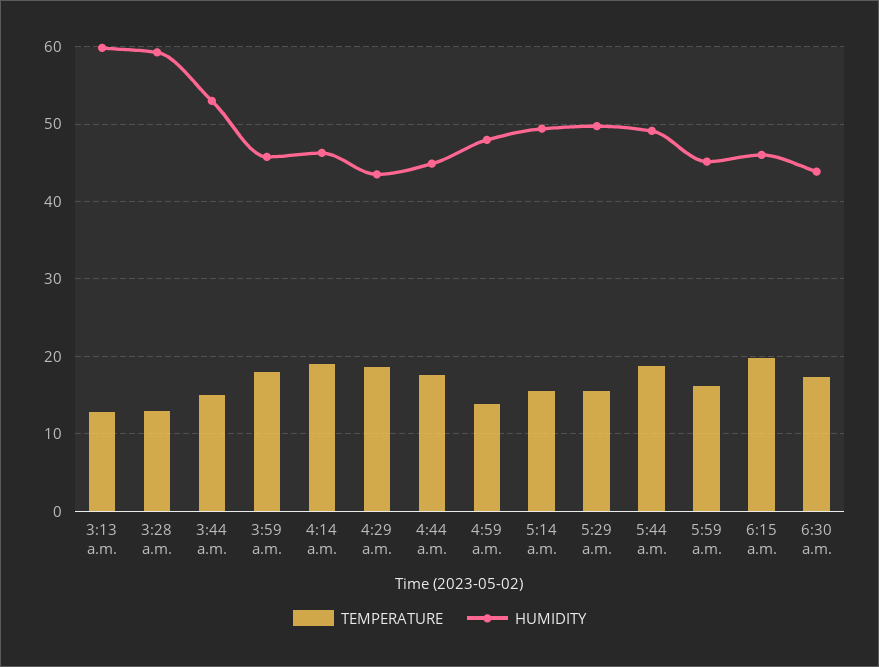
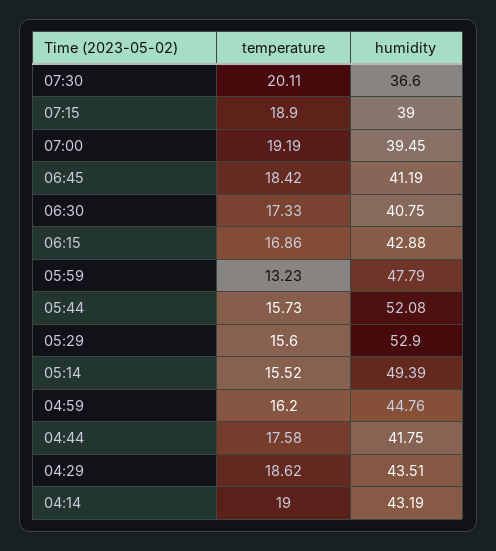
TEMPERATURE, 3:13 a.m.: 13 -> none
HUMIDITY, 3:13 a.m.: 60 -> none
TEMPERATURE, 3:28 a.m.: 13 -> none
HUMIDITY, 3:28 a.m.: 59 -> none
TEMPERATURE, 3:44 a.m.: 15 -> none
HUMIDITY, 3:44 a.m.: 53 -> none
TEMPERATURE, 3:59 a.m.: 18 -> none
HUMIDITY, 3:59 a.m.: 46 -> none
HUMIDITY, 4:14 a.m.: 46 -> 43.19
HUMIDITY, 4:44 a.m.: 45 -> 41.75
TEMPERATURE, 4:59 a.m.: 14 -> 16.2
HUMIDITY, 4:59 a.m.: 48 -> 44.76
HUMIDITY, 5:29 a.m.: 50 -> 52.9
TEMPERATURE, 5:44 a.m.: 19 -> 15.73
HUMIDITY, 5:44 a.m.: 49 -> 52.08
TEMPERATURE, 5:59 a.m.: 16 -> 13.23
HUMIDITY, 5:59 a.m.: 45 -> 47.79
TEMPERATURE, 6:15 a.m.: 20 -> 16.86
HUMIDITY, 6:15 a.m.: 46 -> 42.88
HUMIDITY, 6:30 a.m.: 44 -> 40.75
TEMPERATURE, 07:30: none -> 20.11
HUMIDITY, 07:30: none -> 36.6
TEMPERATURE, 07:15: none -> 18.9
HUMIDITY, 07:15: none -> 39
TEMPERATURE, 07:00: none -> 19.19
HUMIDITY, 07:00: none -> 39.45
TEMPERATURE, 06:45: none -> 18.42
HUMIDITY, 06:45: none -> 41.19

